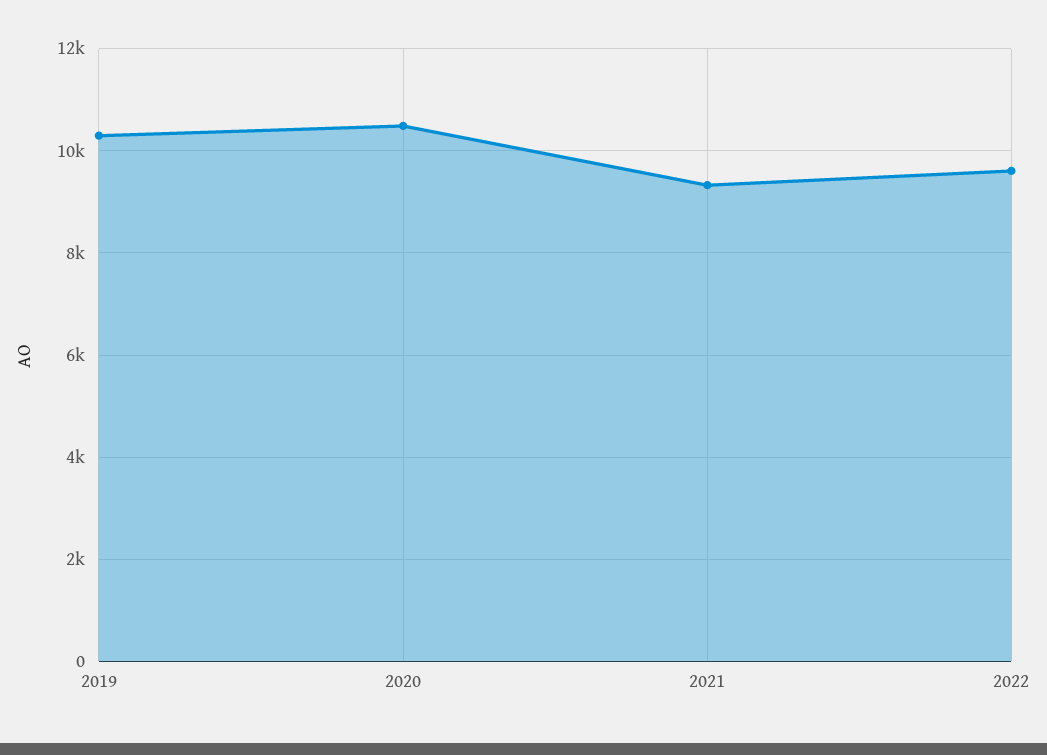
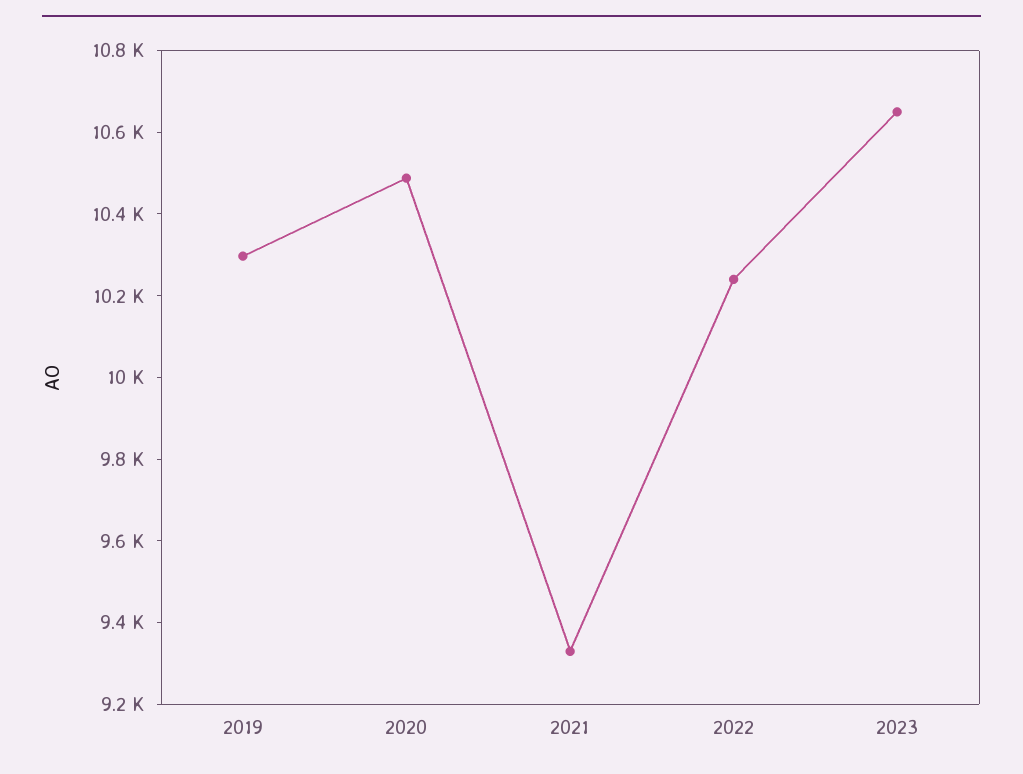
2022: 9600 -> 10250
2023: none -> 10650

